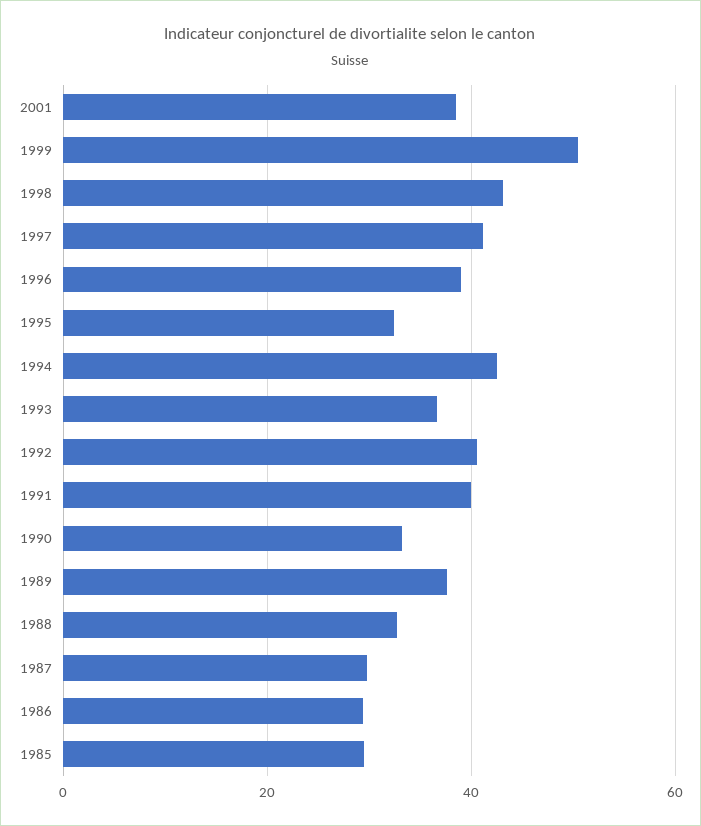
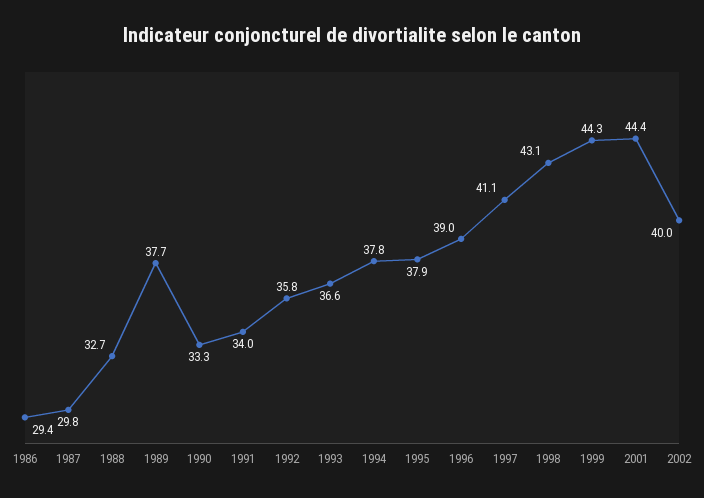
2001: 38 -> 44.4
1999: 50 -> 44.3
1995: 32 -> 37.9
1994: 42 -> 37.8
1992: 40 -> 35.8
1991: 40 -> 34
1985: 30 -> none
2002: none -> 40

